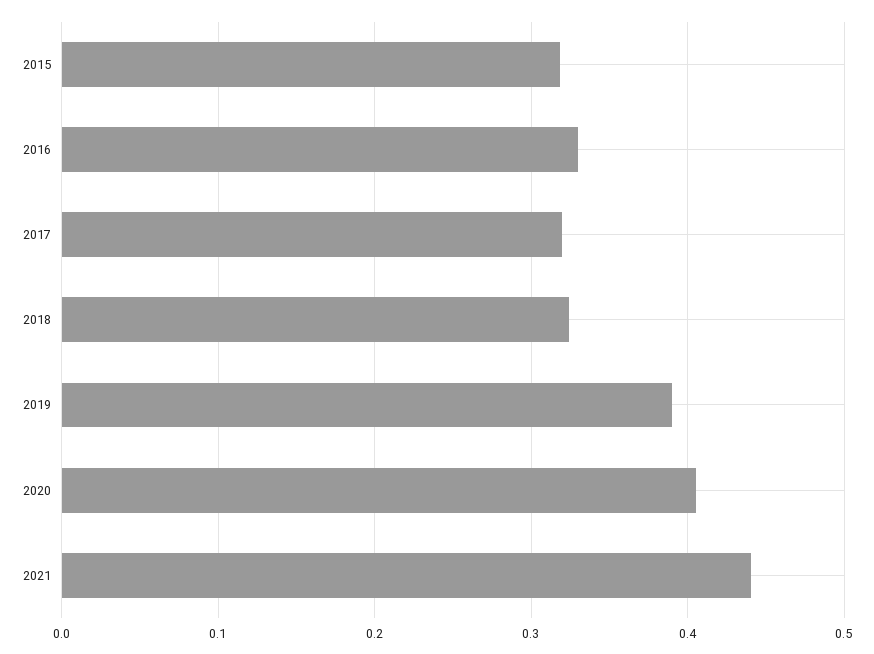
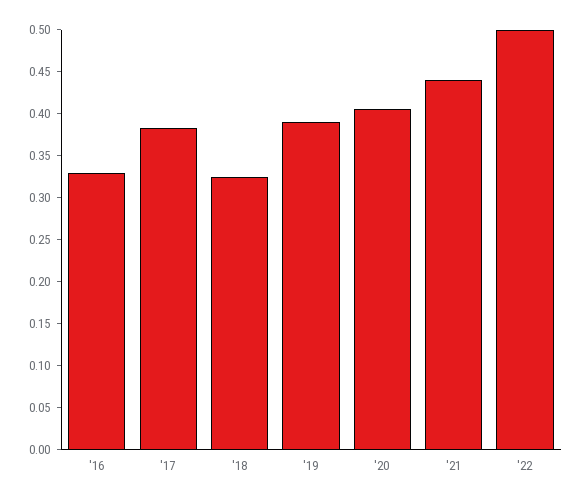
2015: 0.32 -> none
2017: 0.32 -> 0.38
'22: none -> 0.5

